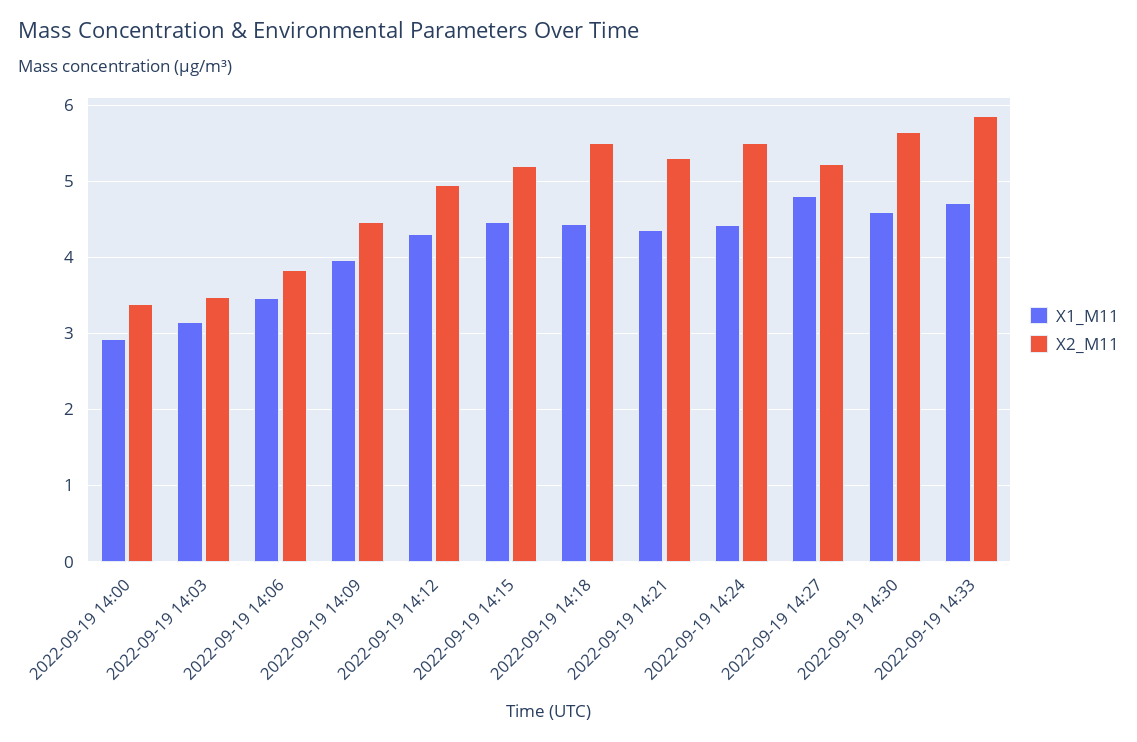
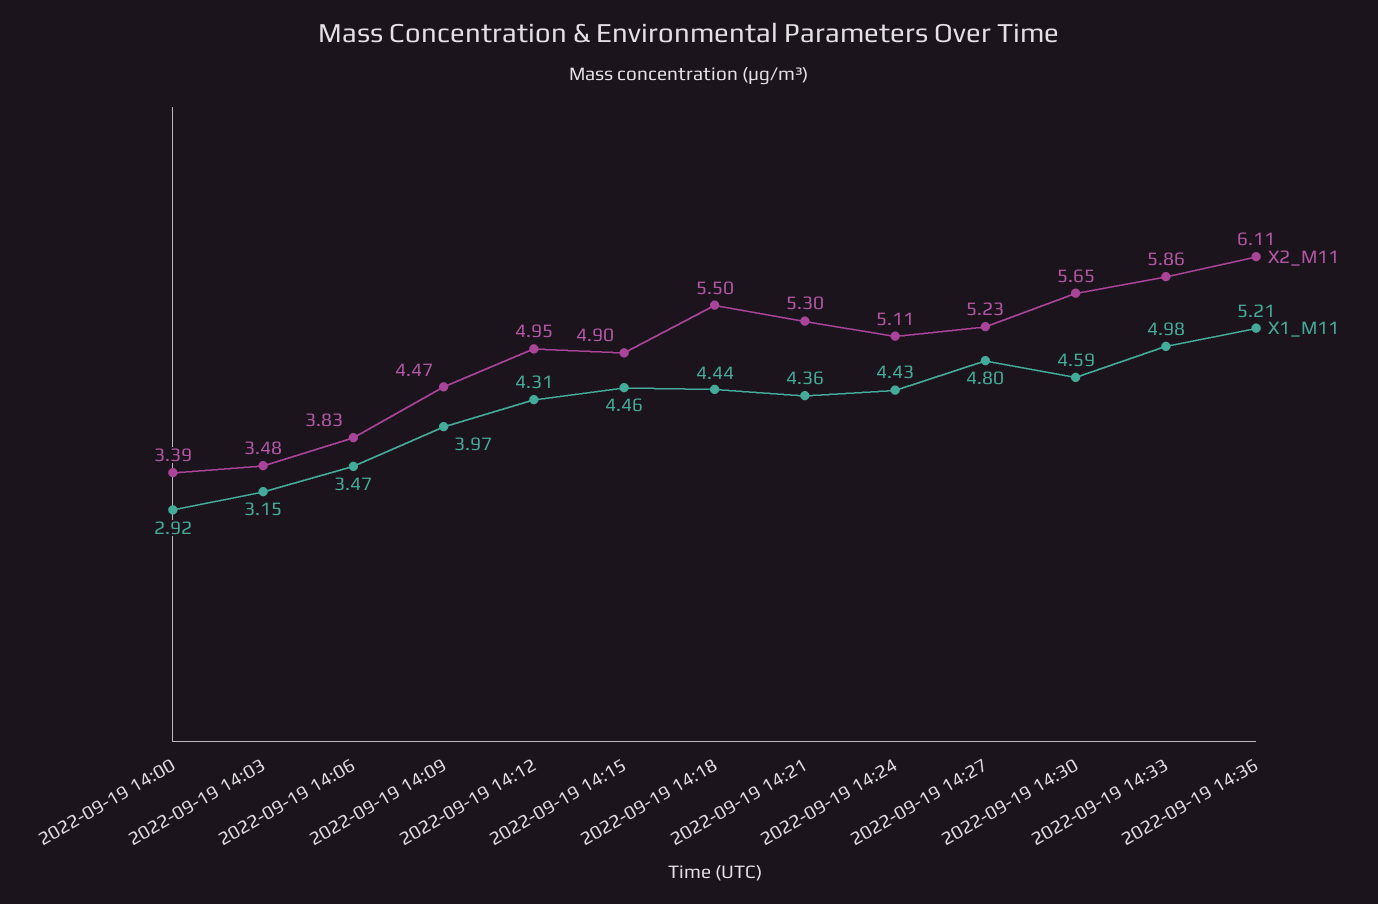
X2_M11, 2022-09-19 14:15: 5.2 -> 4.9
X2_M11, 2022-09-19 14:24: 5.5 -> 5.11
X1_M11, 2022-09-19 14:33: 4.7 -> 4.98
X2_M11, 2022-09-19 14:36: none -> 6.11
X1_M11, 2022-09-19 14:36: none -> 5.21

